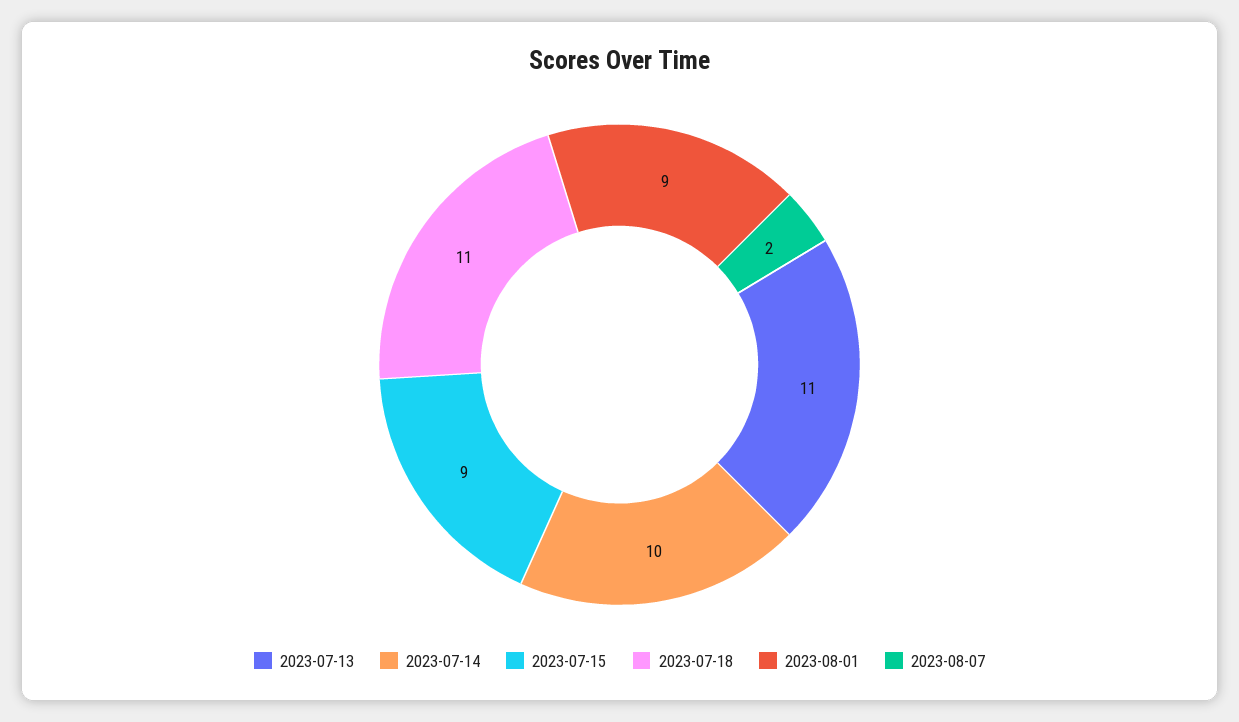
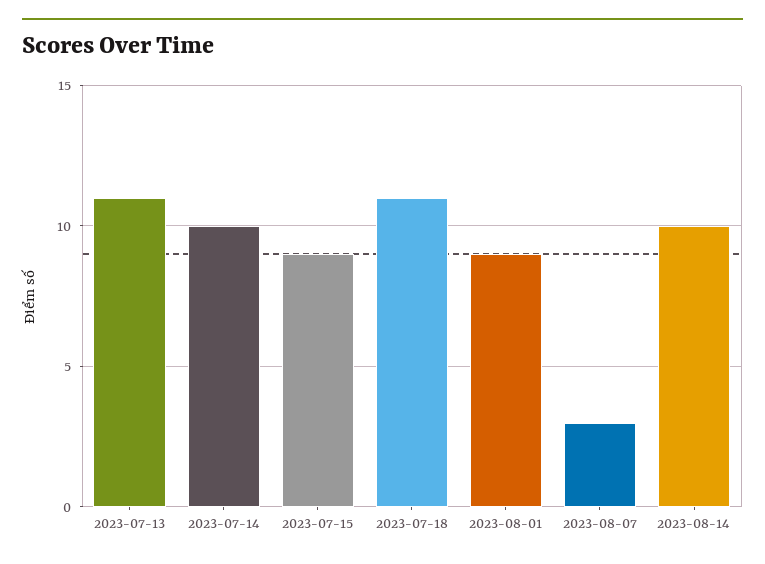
2023-08-07: 2 -> 3
2023-08-14: none -> 10

